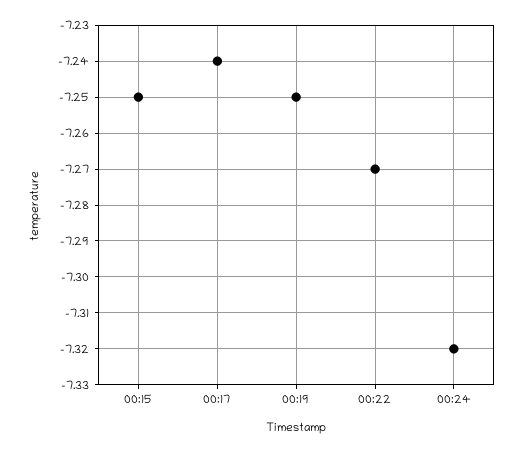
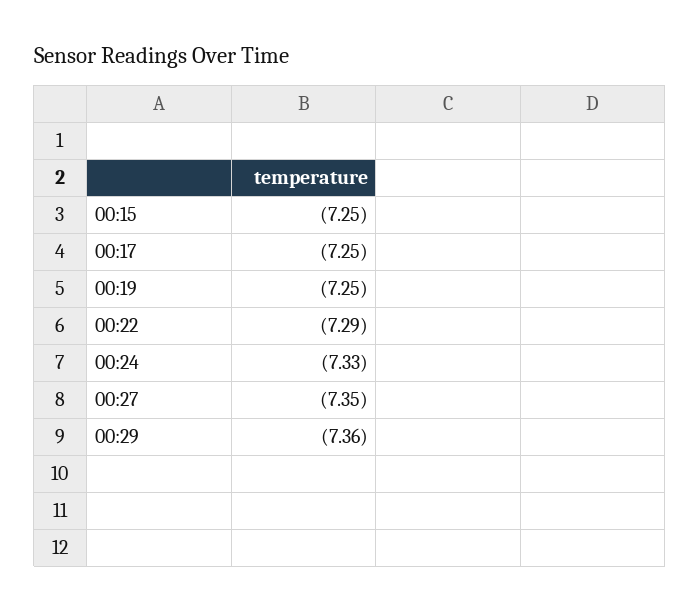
00:17: -7.24 -> -7.25
00:22: -7.27 -> -7.29
00:24: -7.32 -> -7.33
00:27: none -> -7.35
00:29: none -> -7.36

